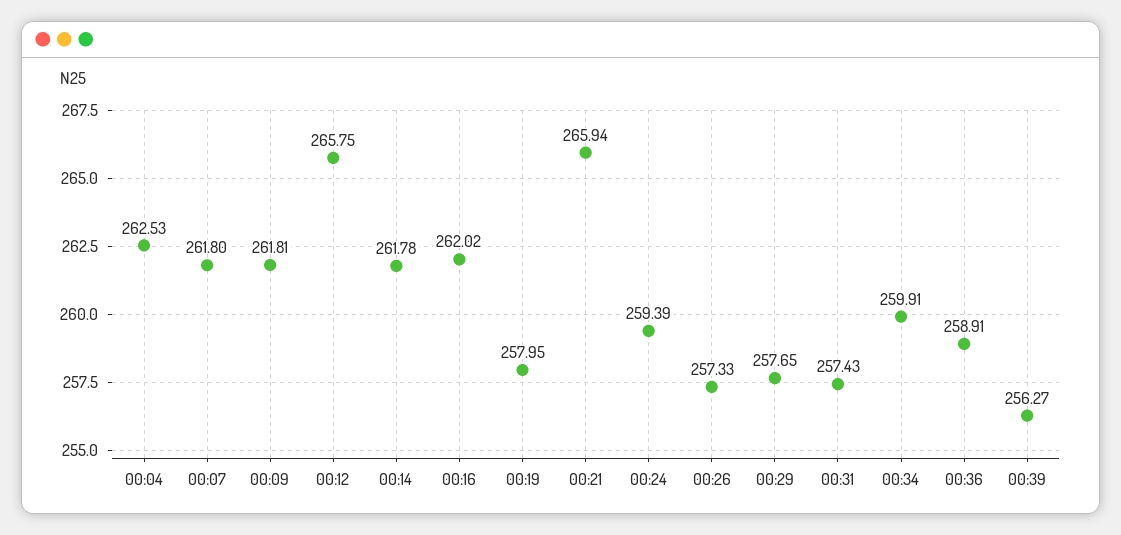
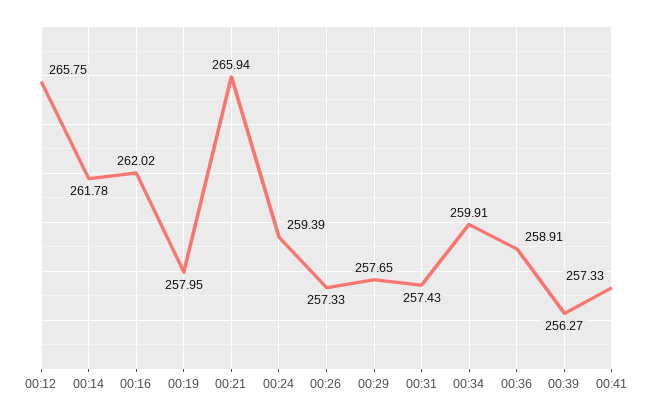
00:04: 262.53 -> none
00:07: 261.8 -> none
00:09: 261.81 -> none
00:41: none -> 257.33

